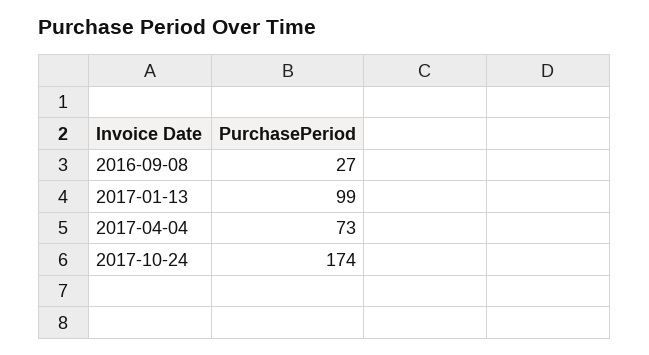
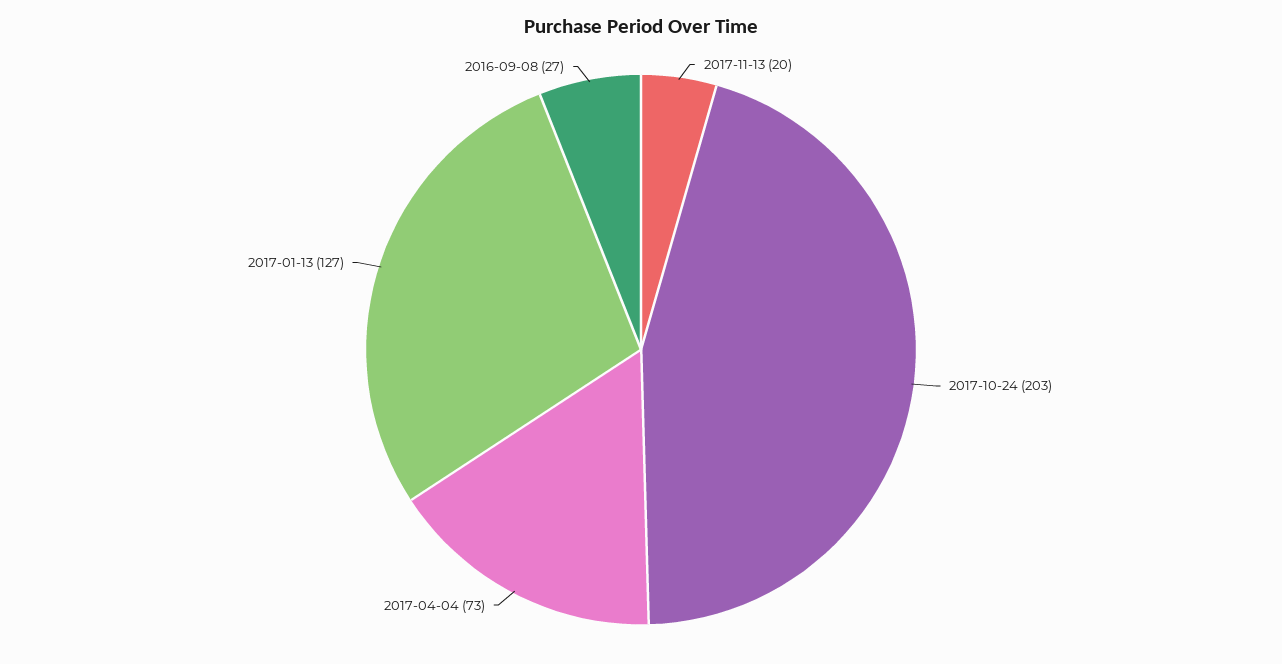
2017-01-13: 99 -> 127
2017-10-24: 174 -> 203
2017-11-13: none -> 20

